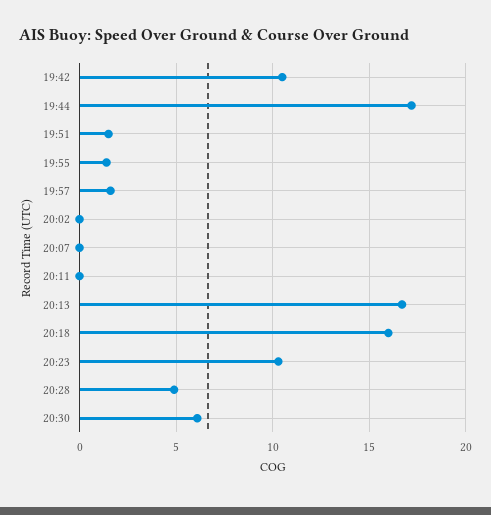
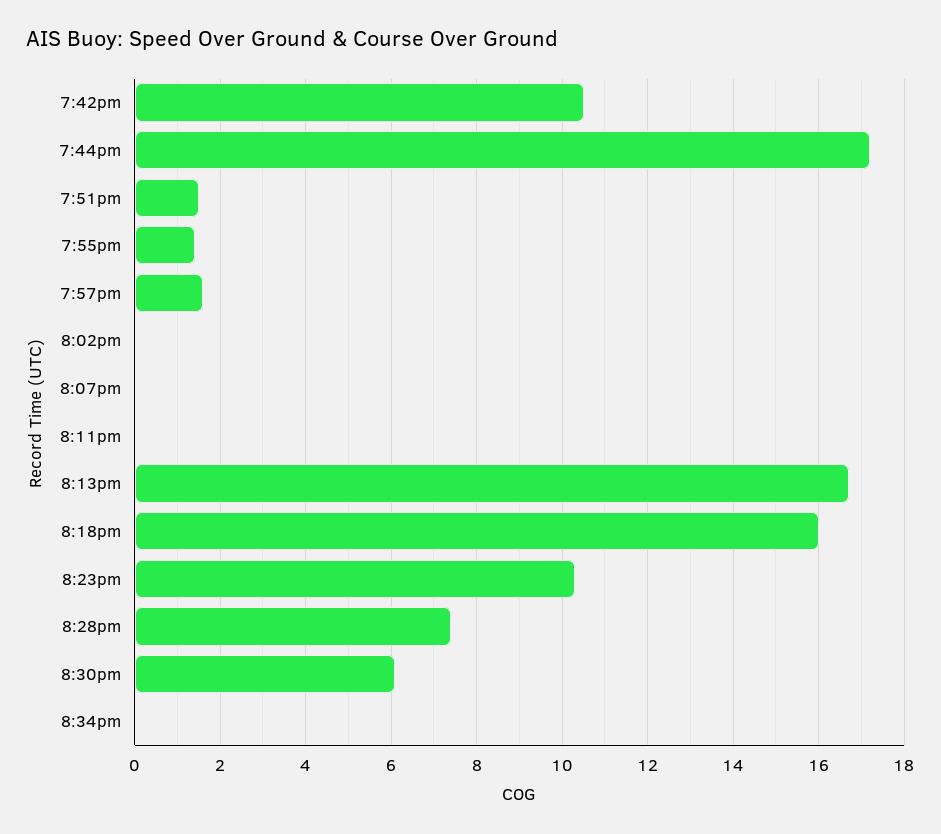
20:28: 5 -> 7.5
8:34pm: none -> 0

